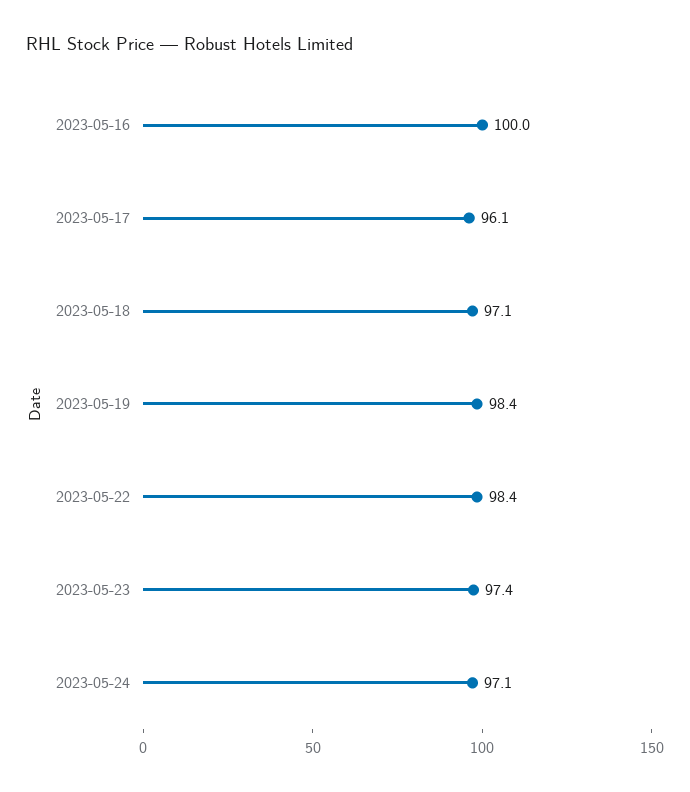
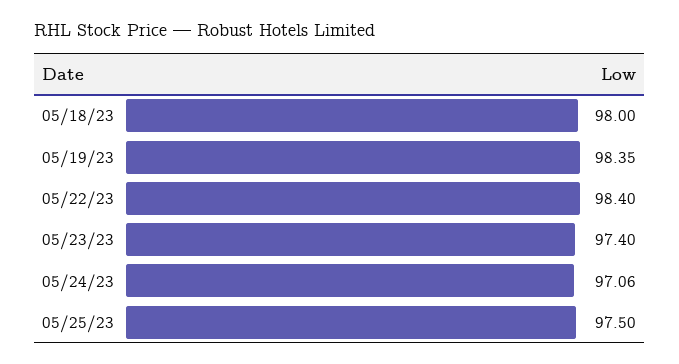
2023-05-16: 100 -> none
2023-05-17: 96.1 -> none
2023-05-18: 97.1 -> 98
05/25/23: none -> 97.5

